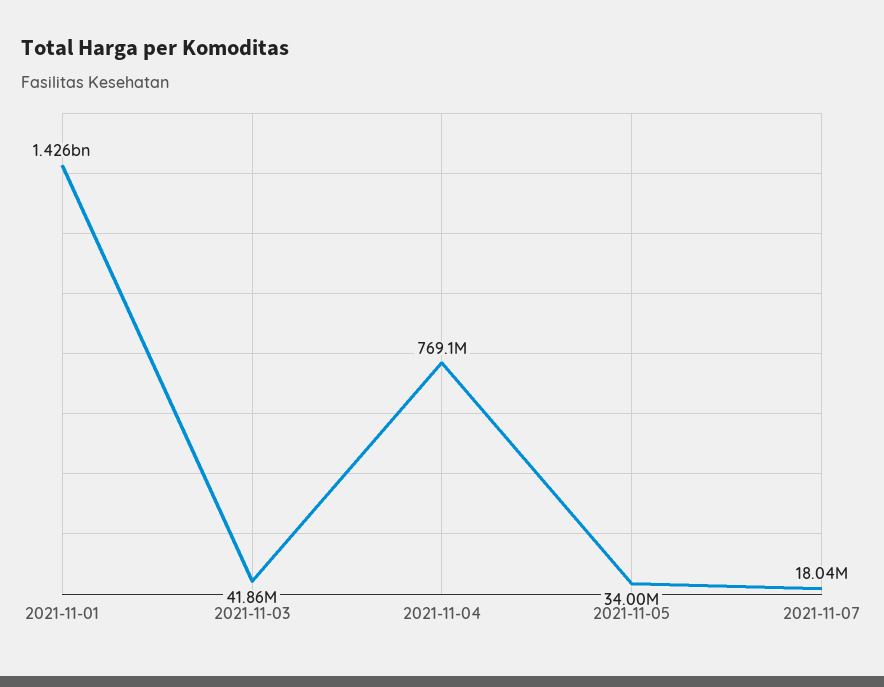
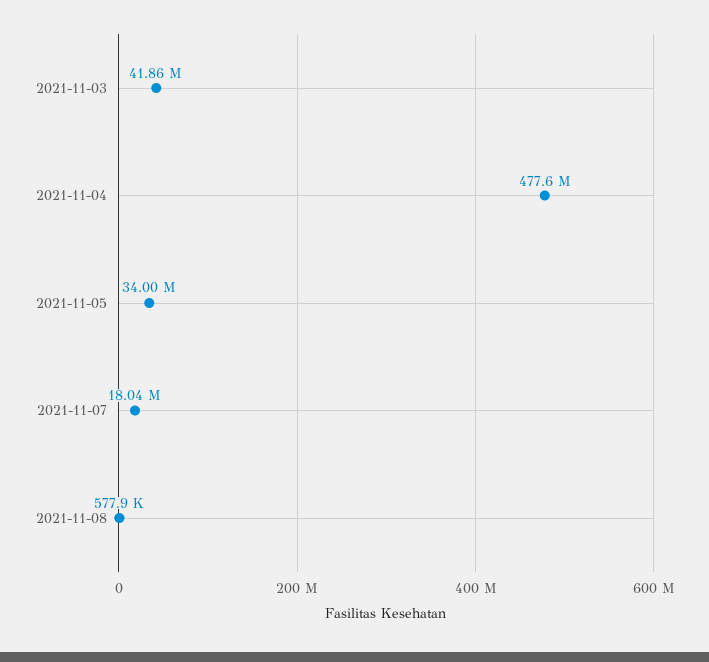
2021-11-01: 1426000000 -> none
2021-11-04: 769100000 -> 477600000
2021-11-08: none -> 577900

